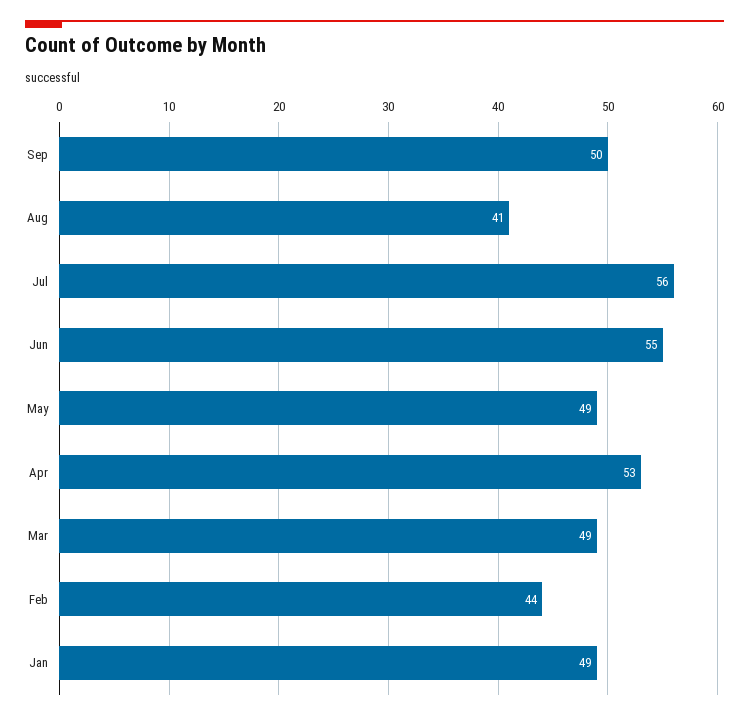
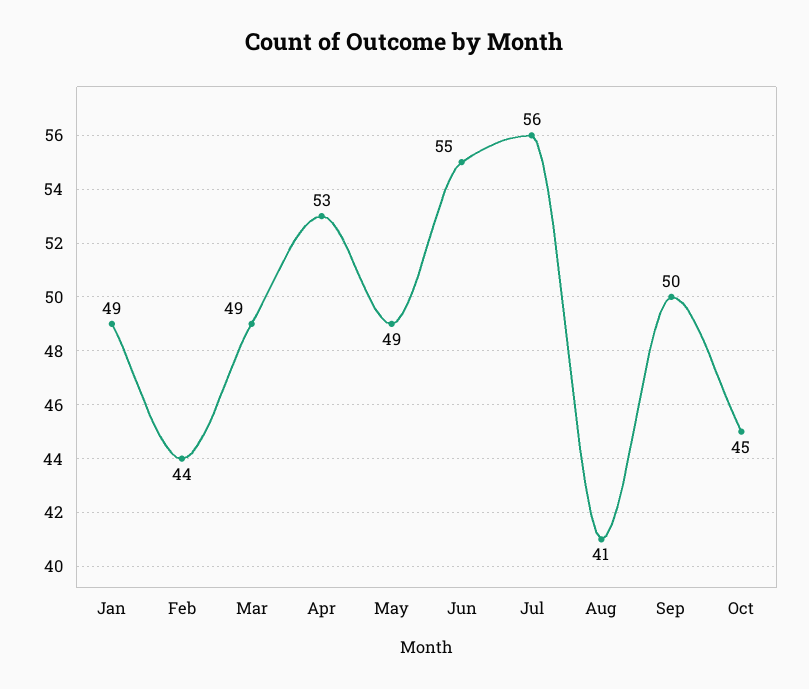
Oct: none -> 45

